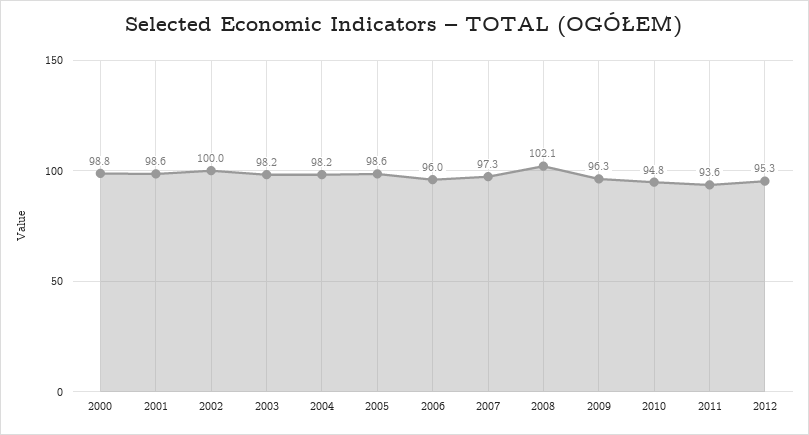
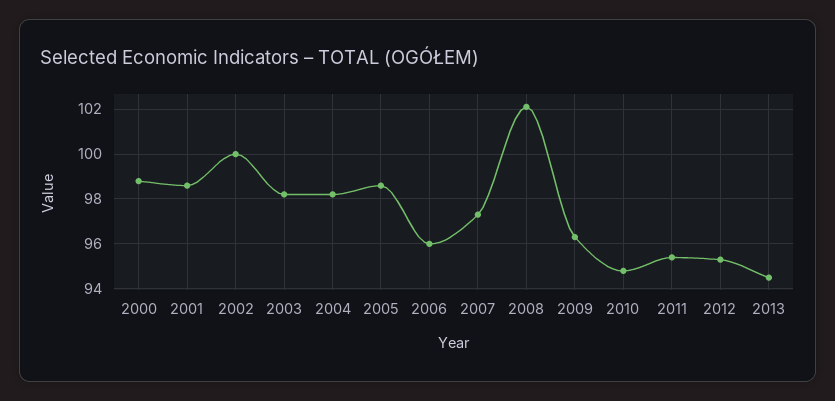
2011: 93.6 -> 95.5
2013: none -> 94.5

